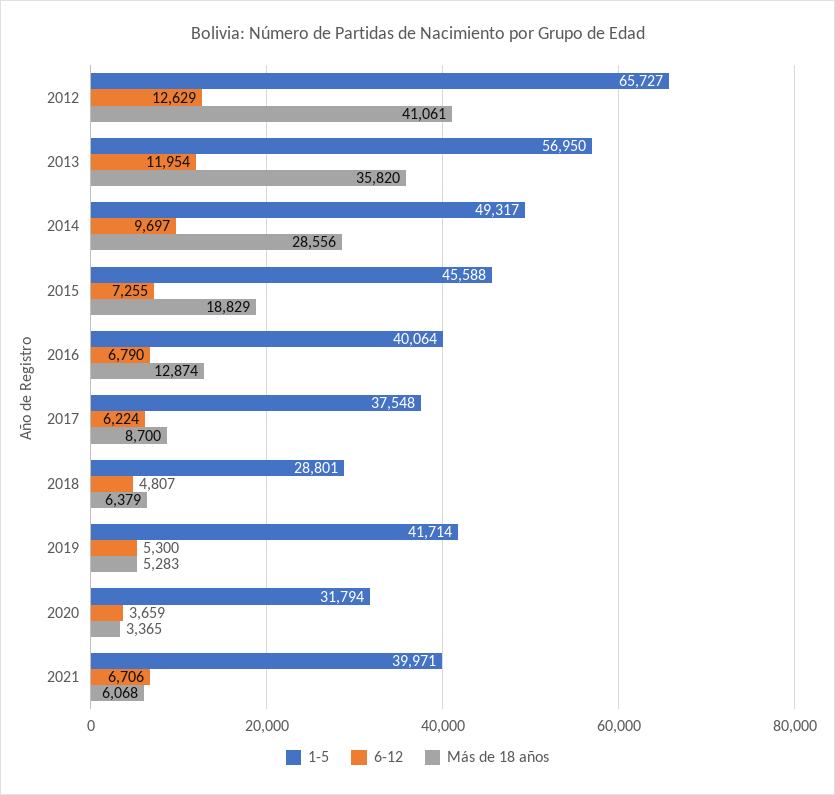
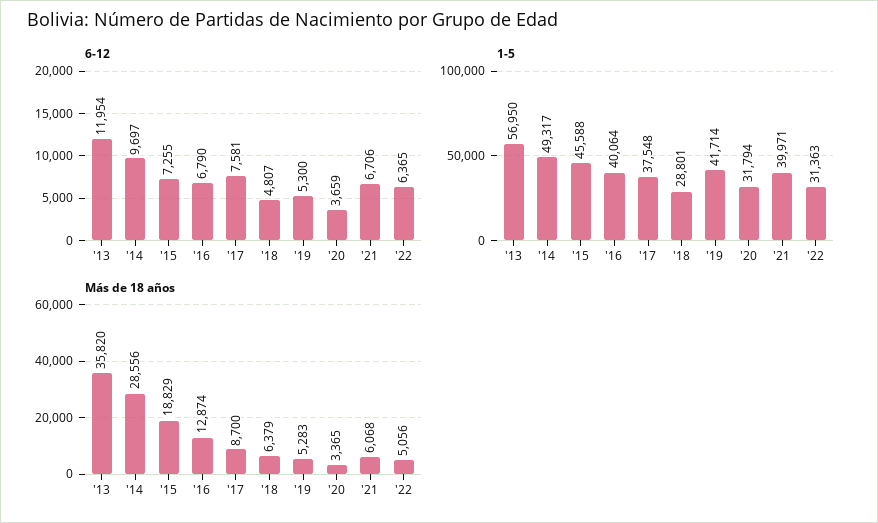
1-5, 2012: 65727 -> none
6-12, 2012: 12629 -> none
Más de 18 años, 2012: 41061 -> none
6-12, 2017: 6224 -> 7581
6-12, '22: none -> 6365
1-5, '22: none -> 31363
Más de 18 años, '22: none -> 5056

